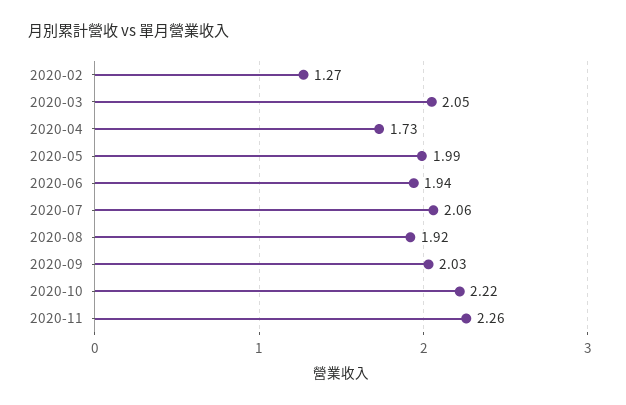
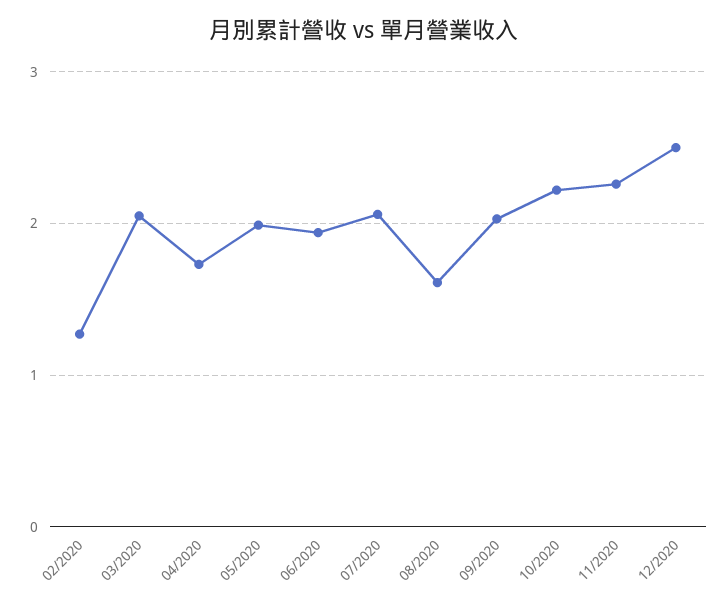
2020-08: 1.92 -> 1.6
12/2020: none -> 2.5

